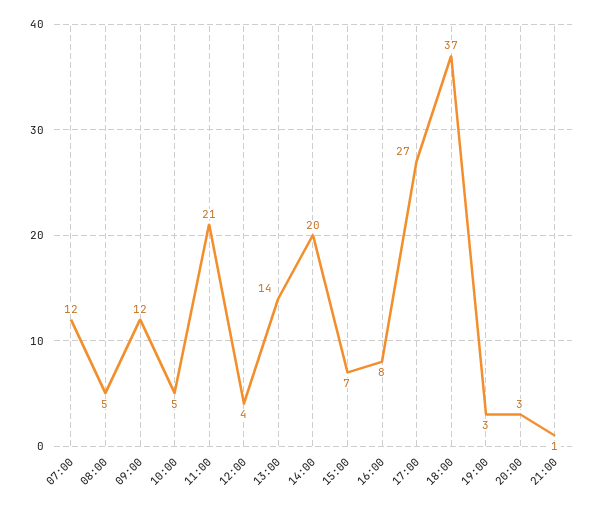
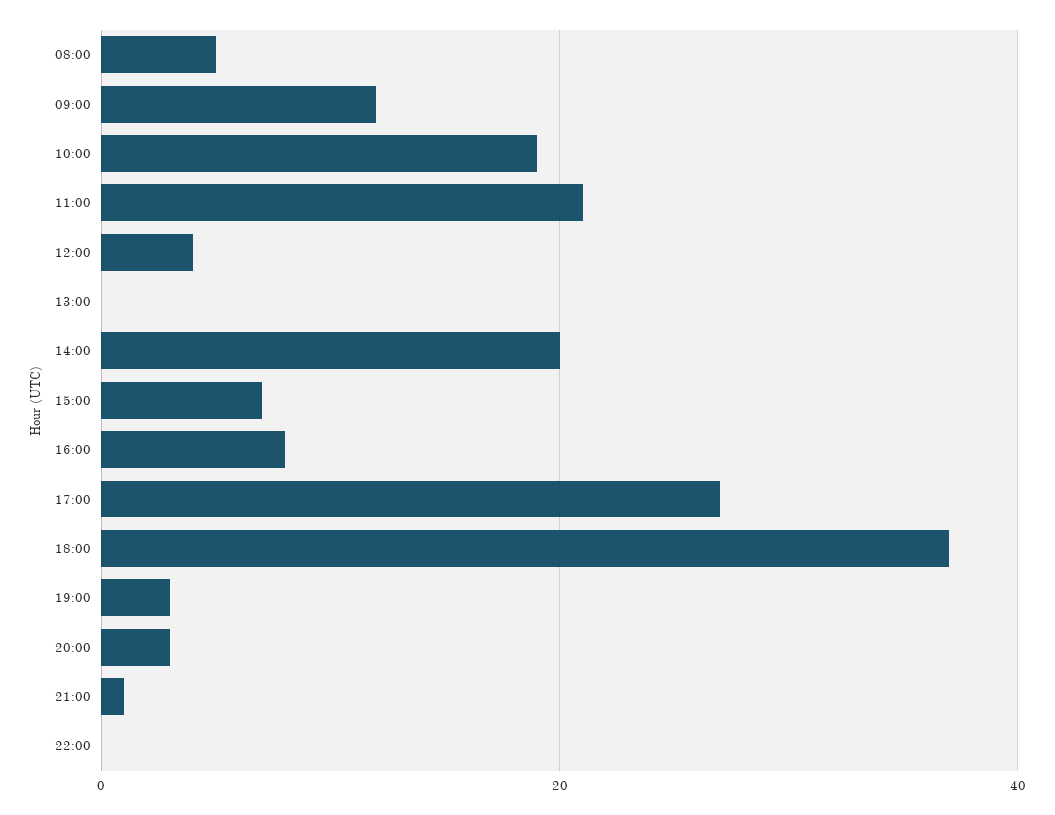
07:00: 12 -> none
10:00: 5 -> 20
13:00: 14 -> 0
22:00: none -> 0

